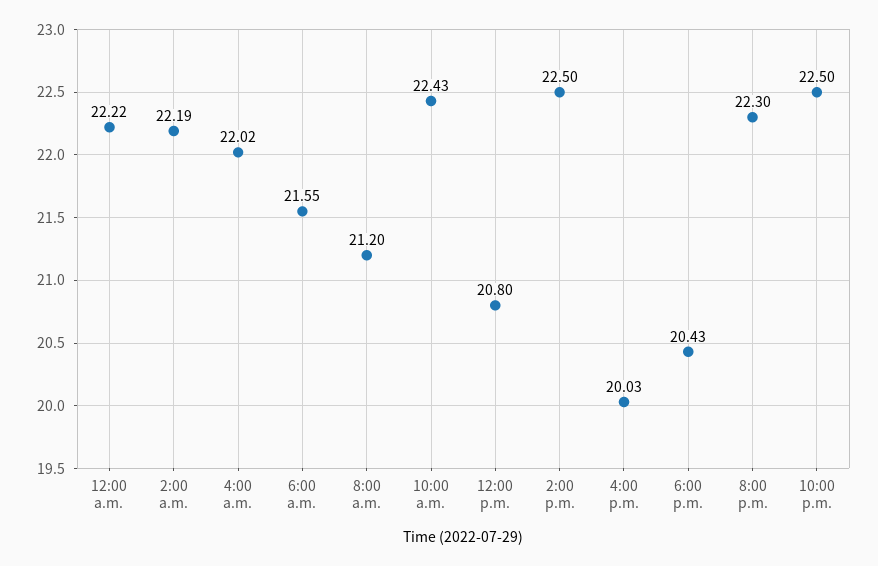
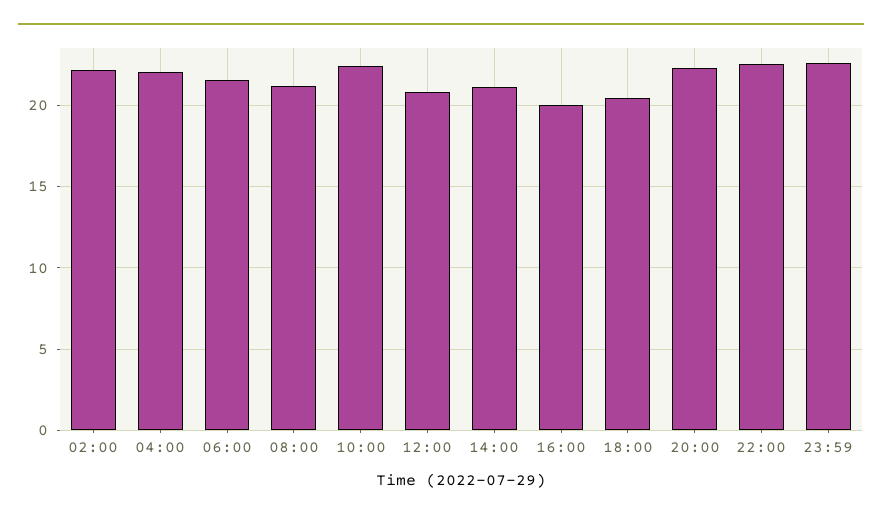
12:00 a.m.: 22.22 -> none
2:00 p.m.: 22.5 -> 21
23:59: none -> 22.5

